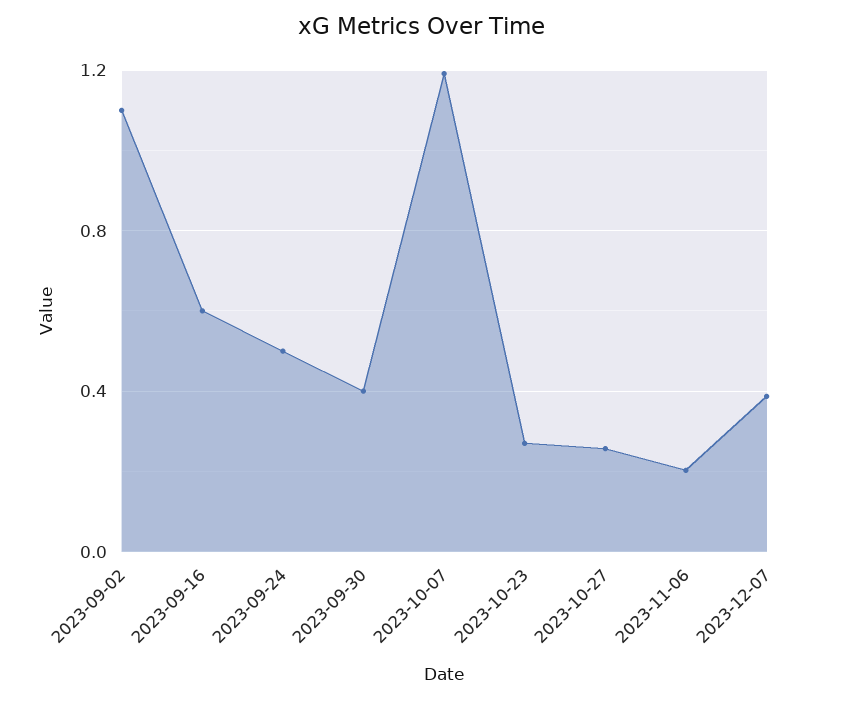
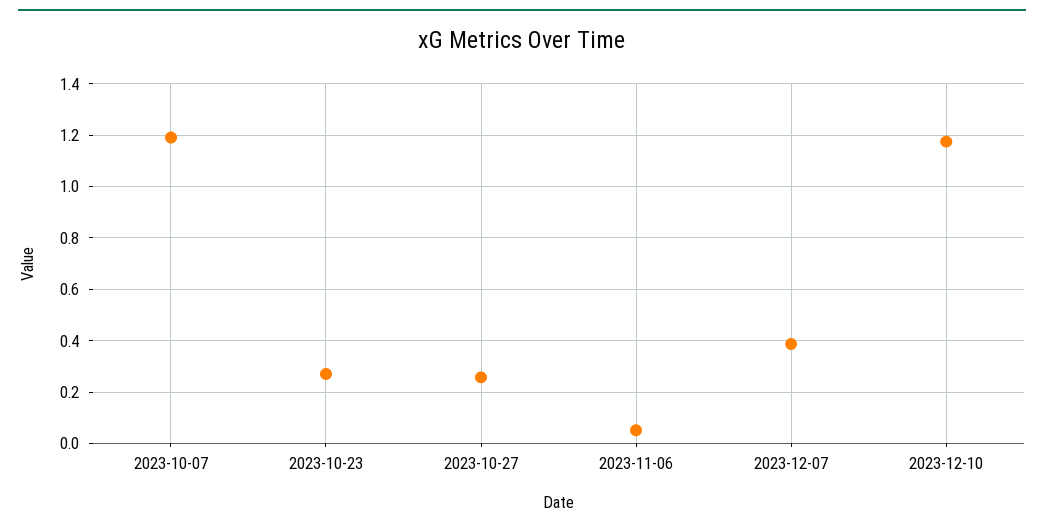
2023-09-02: 1.1 -> none
2023-09-16: 0.6 -> none
2023-09-24: 0.5 -> none
2023-09-30: 0.4 -> none
2023-11-06: 0.2 -> 0.05
2023-12-10: none -> 1.175

